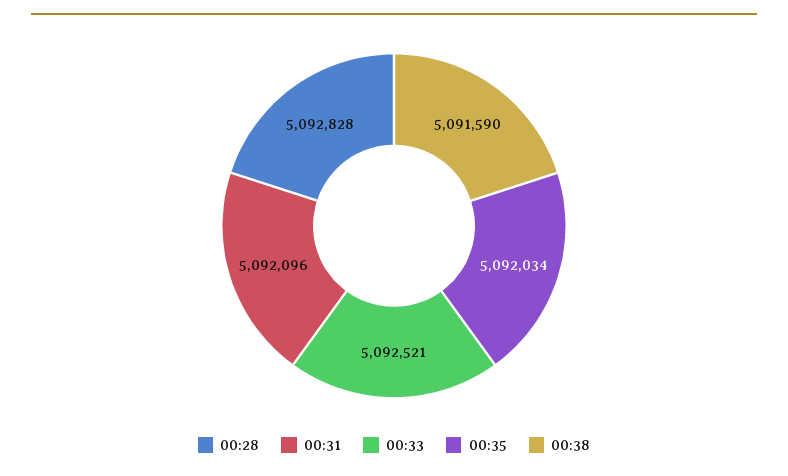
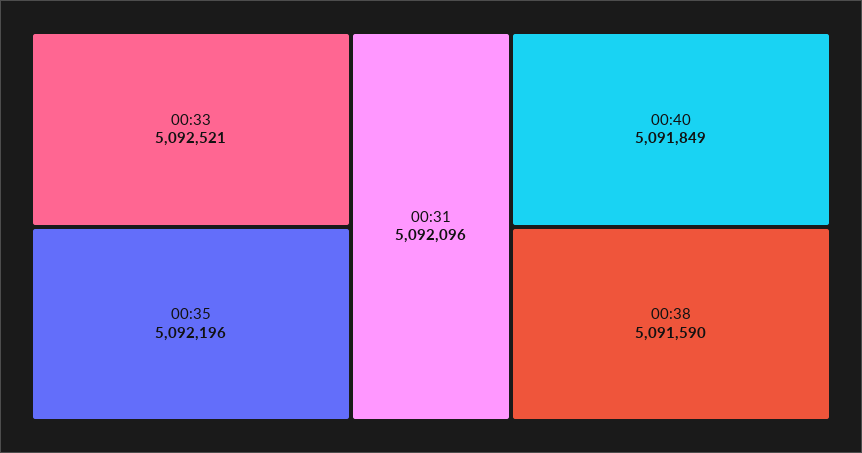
00:28: 5092828 -> none
00:35: 5092034 -> 5092196
00:40: none -> 5091849

